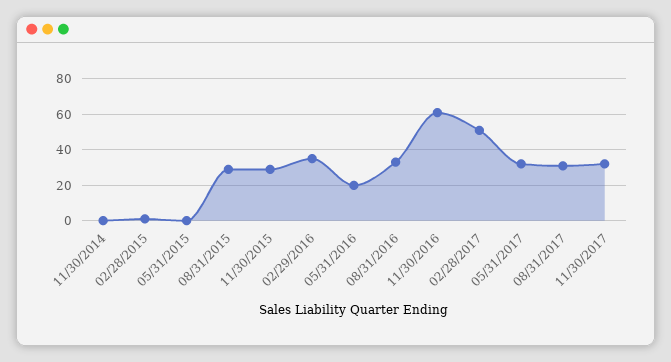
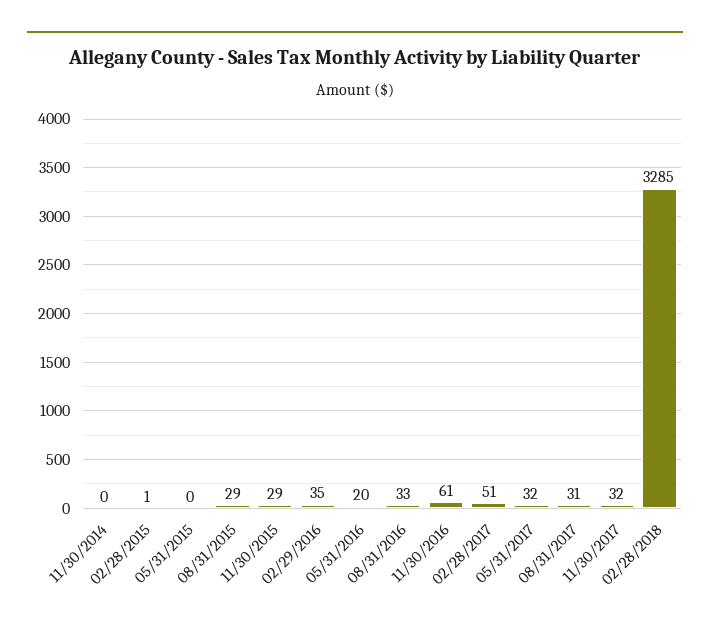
02/28/2018: none -> 3285

